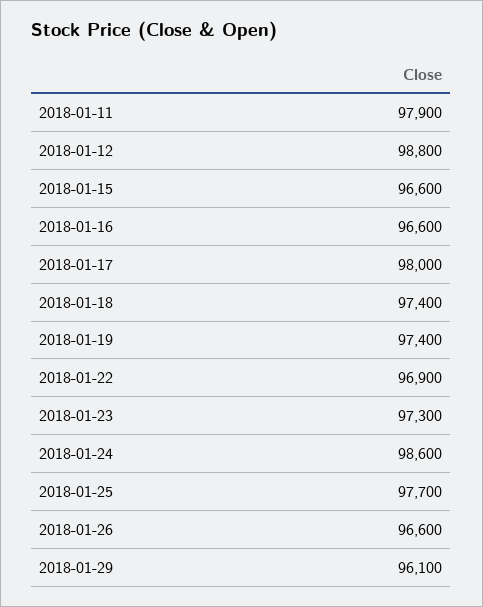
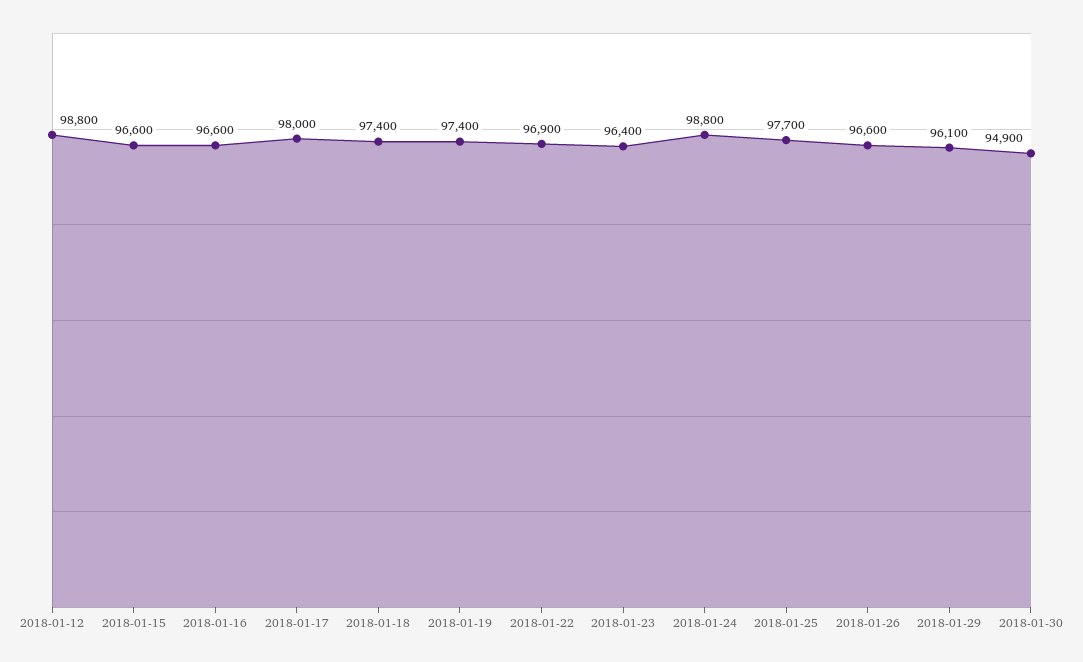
2018-01-11: 97900 -> none
2018-01-23: 97300 -> 96400
2018-01-24: 98600 -> 98800
2018-01-30: none -> 94900

